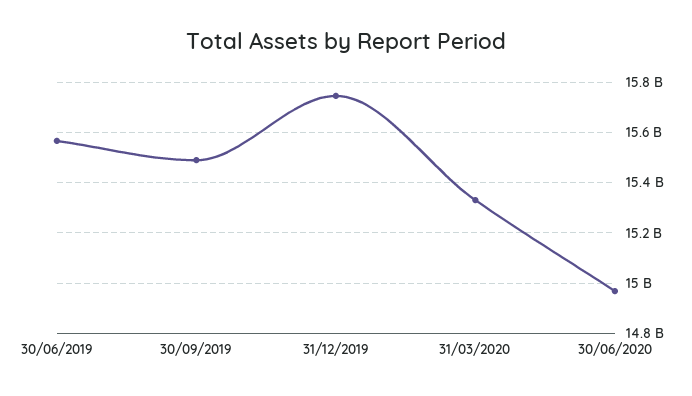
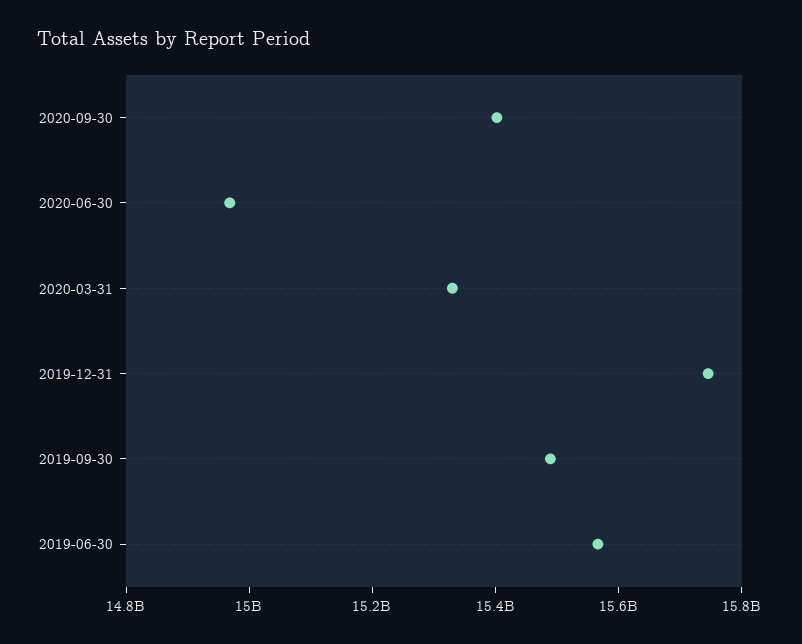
2020-09-30: none -> 15400000000

